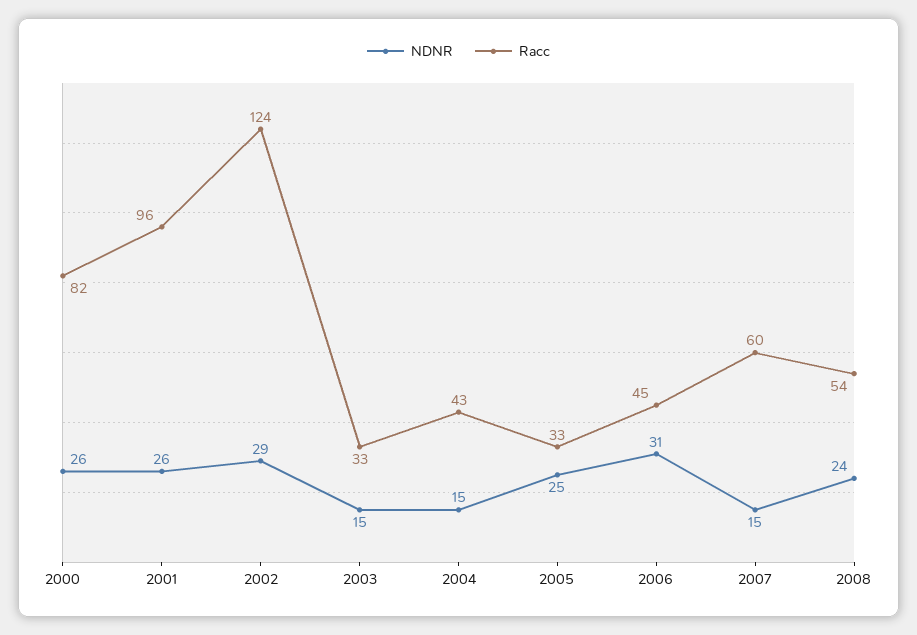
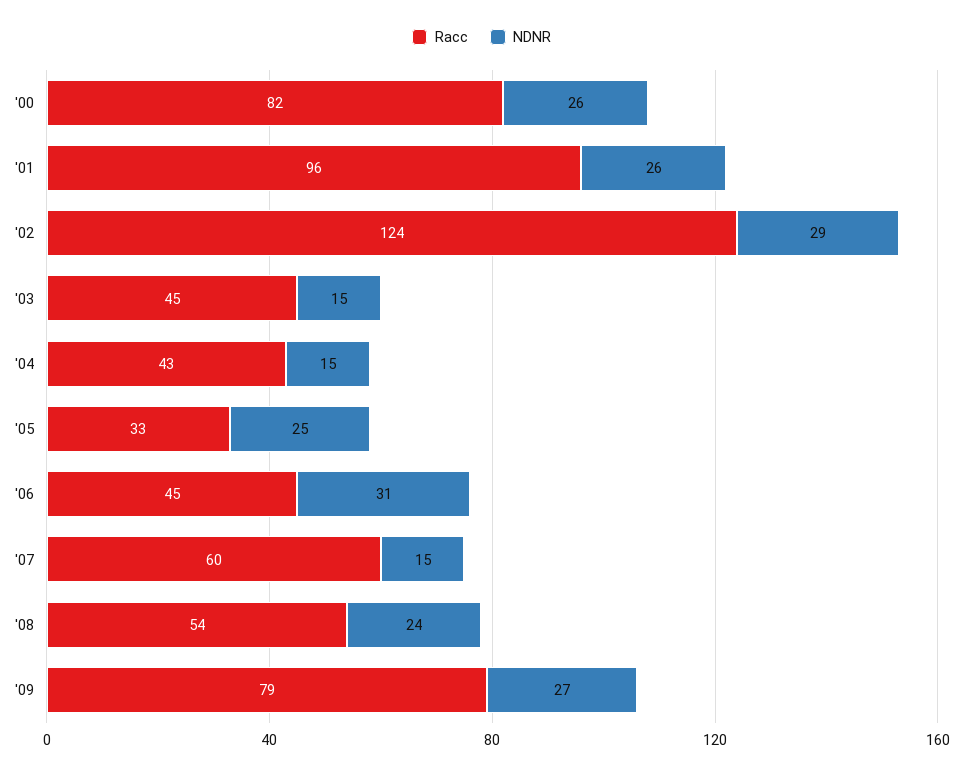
Racc, 2003: 33 -> 45
Racc, '09: none -> 79
NDNR, '09: none -> 27

